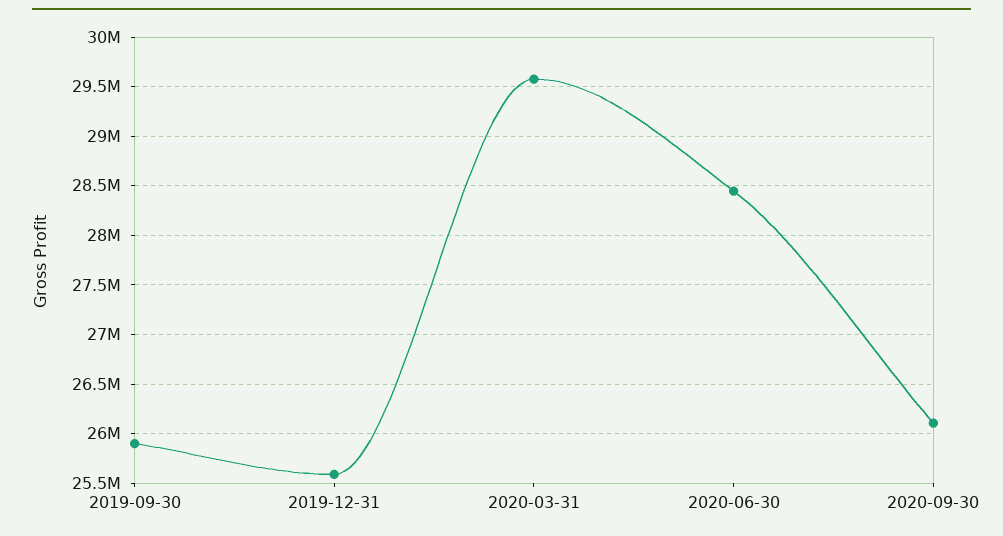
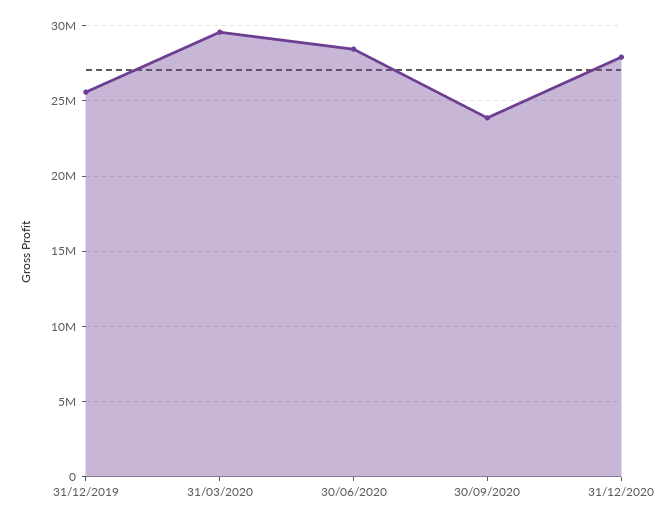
2019-09-30: 25900000 -> none
2020-09-30: 26100000 -> 24000000
31/12/2020: none -> 28000000

